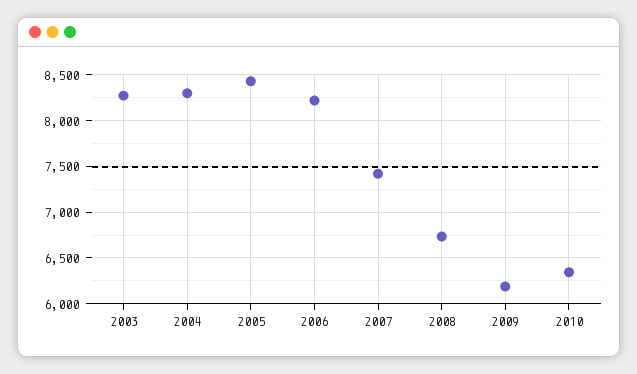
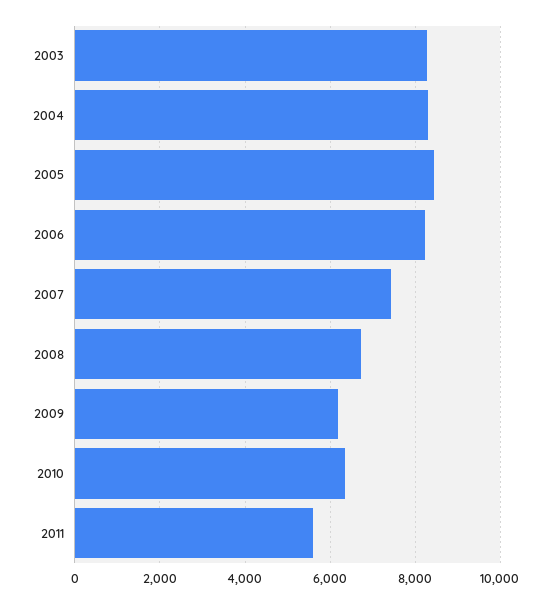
2011: none -> 5600

